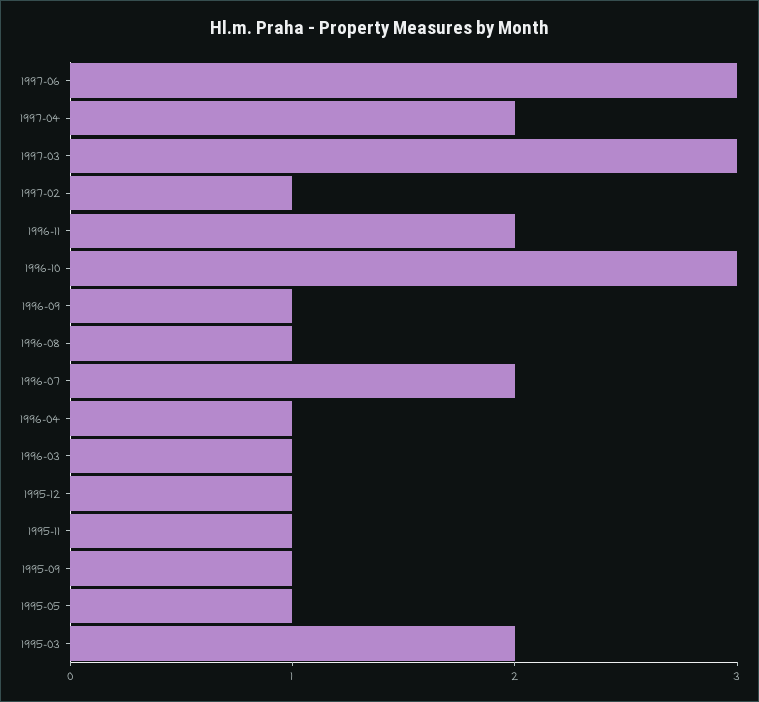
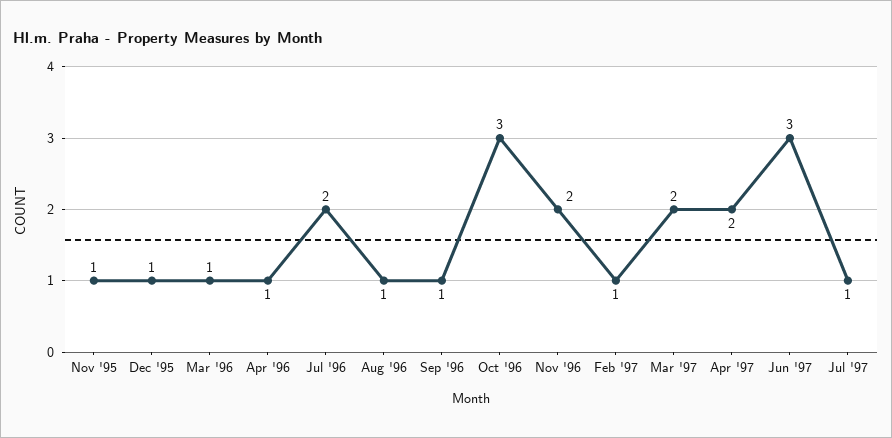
1997-03: 3 -> 2
1995-09: 1 -> none
1995-05: 1 -> none
1995-03: 2 -> none
Jul '97: none -> 1

